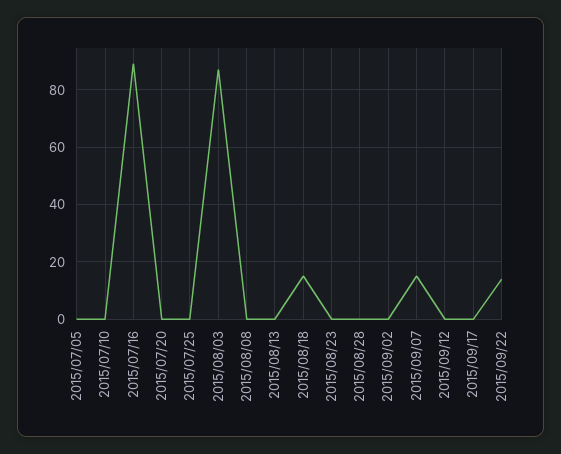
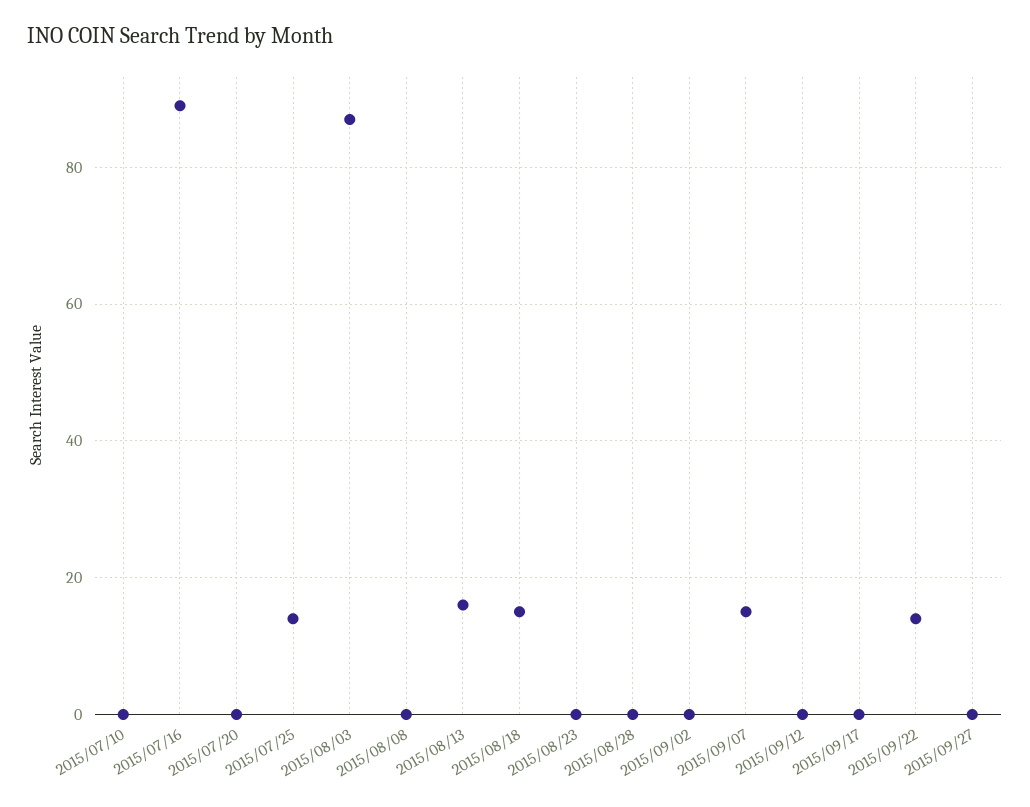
2015/07/05: 0 -> none
2015/07/25: 0 -> 15
2015/08/13: 0 -> 15
2015/09/27: none -> 0

